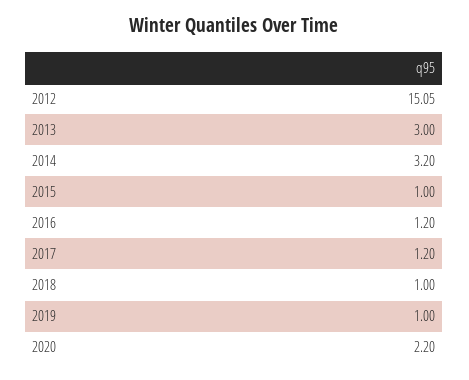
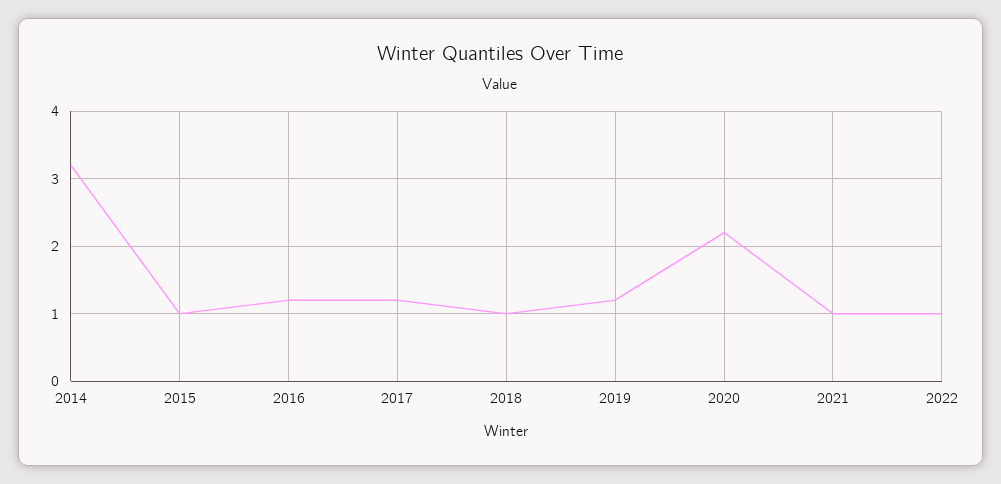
2012: 15.05 -> none
2013: 3 -> none
2019: 1 -> 1.2
2021: none -> 1
2022: none -> 1

